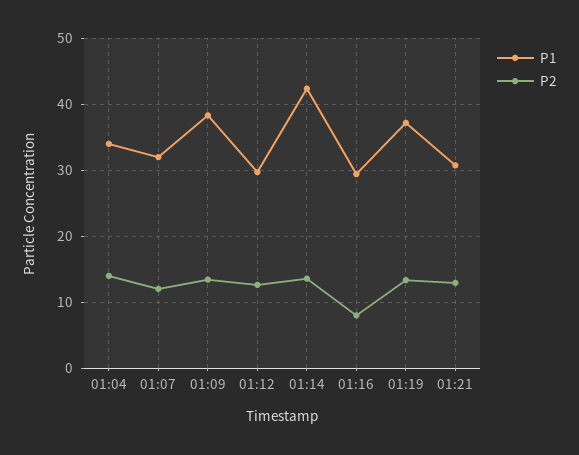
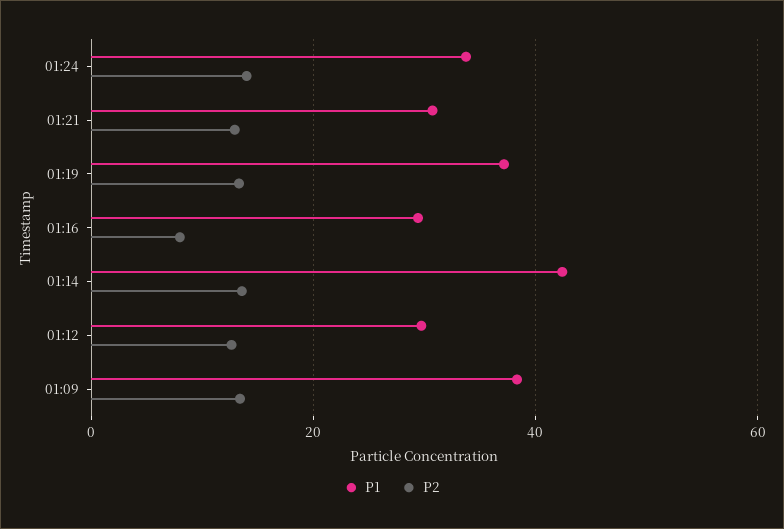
P1, 01:04: 34 -> none
P2, 01:04: 14 -> none
P1, 01:07: 32 -> none
P2, 01:07: 12 -> none
P1, 01:24: none -> 34
P2, 01:24: none -> 14

